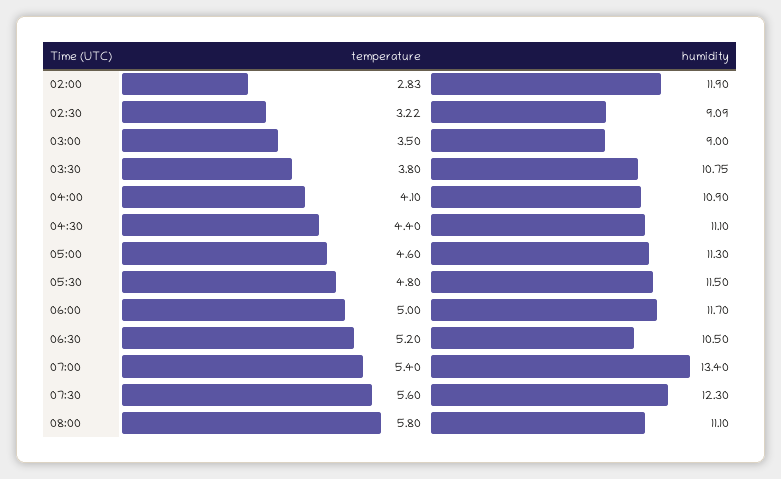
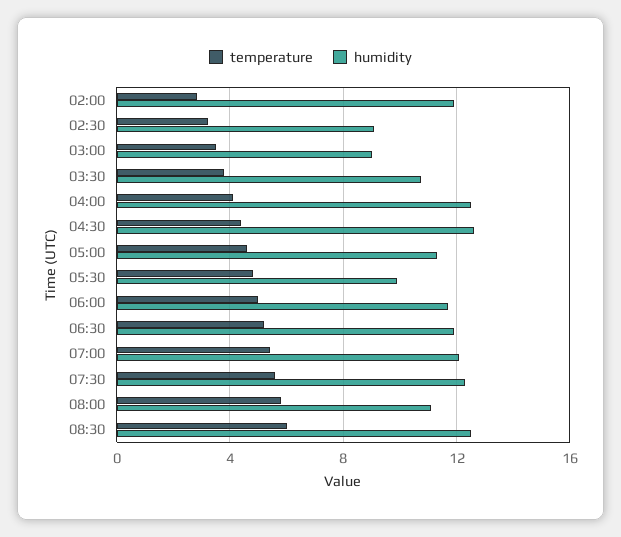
humidity, 04:00: 10.9 -> 12.5
humidity, 04:30: 11.1 -> 12.5
humidity, 05:30: 11.5 -> 10
humidity, 06:30: 10.5 -> 12
humidity, 07:00: 13.4 -> 12
temperature, 08:30: none -> 6
humidity, 08:30: none -> 12.5

